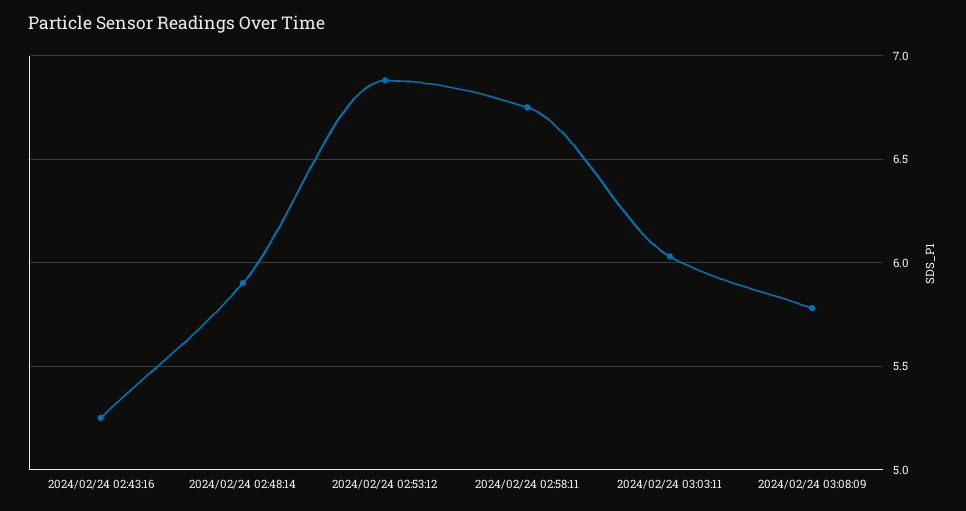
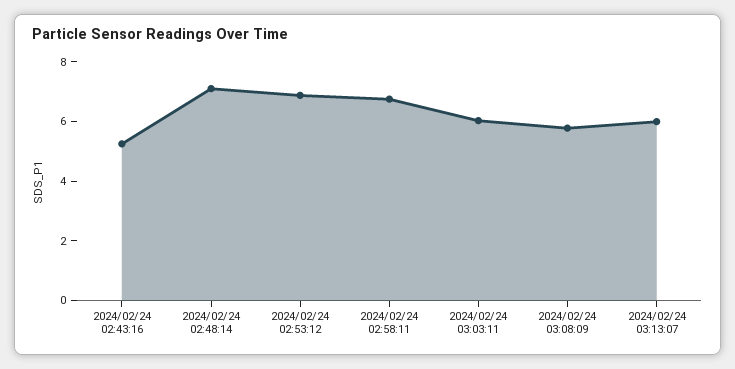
2024/02/24 02:48:14: 5.9 -> 7
2024/02/24 03:13:07: none -> 6

